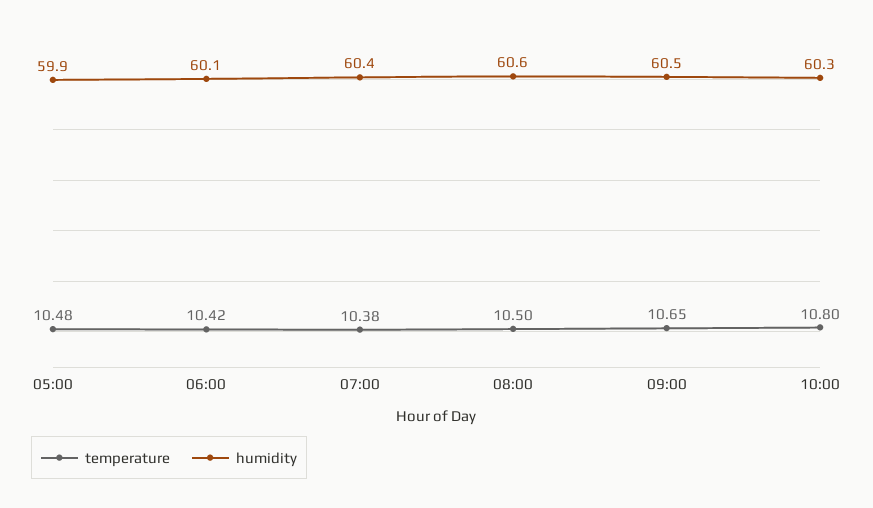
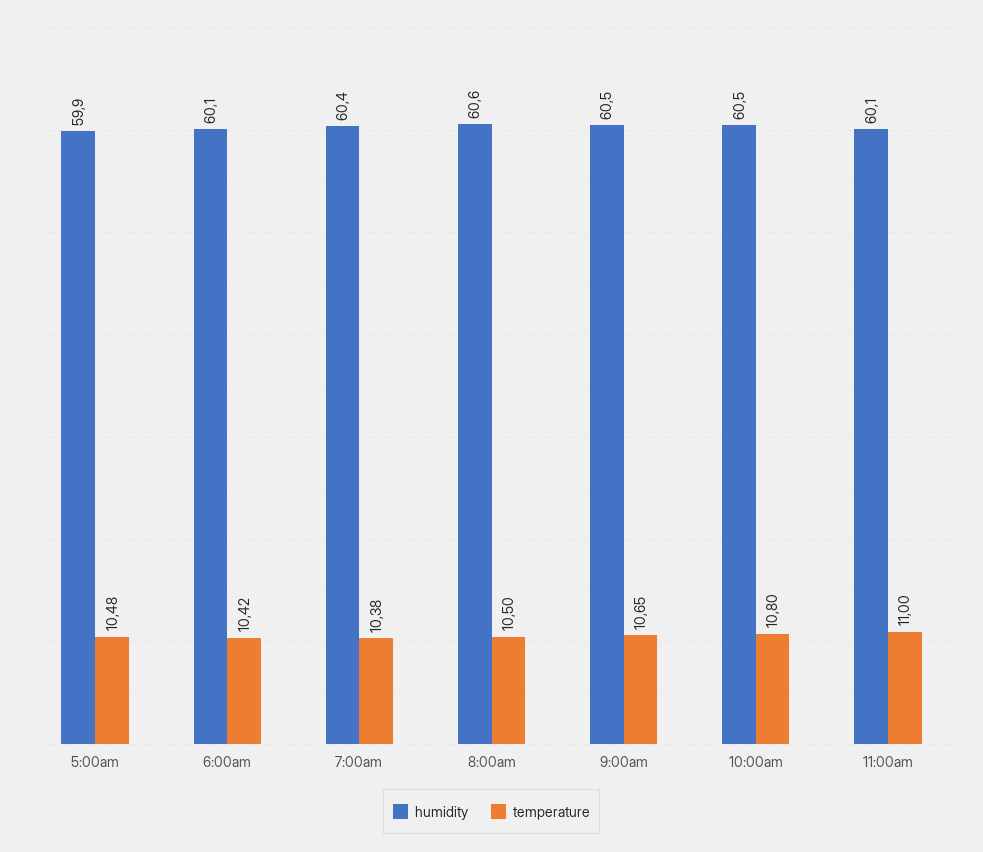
humidity, 10:00: 60.3 -> 60.5
humidity, 11:00am: none -> 60.1
temperature, 11:00am: none -> 11

